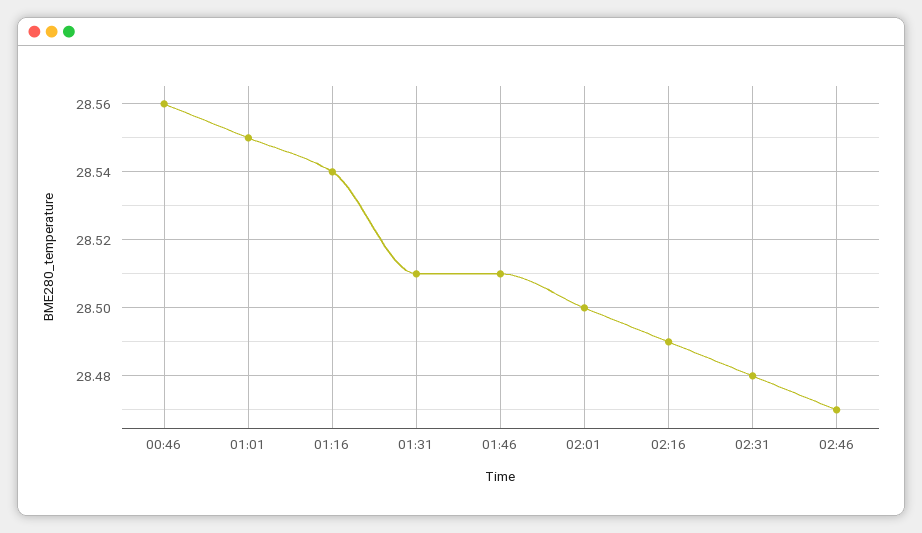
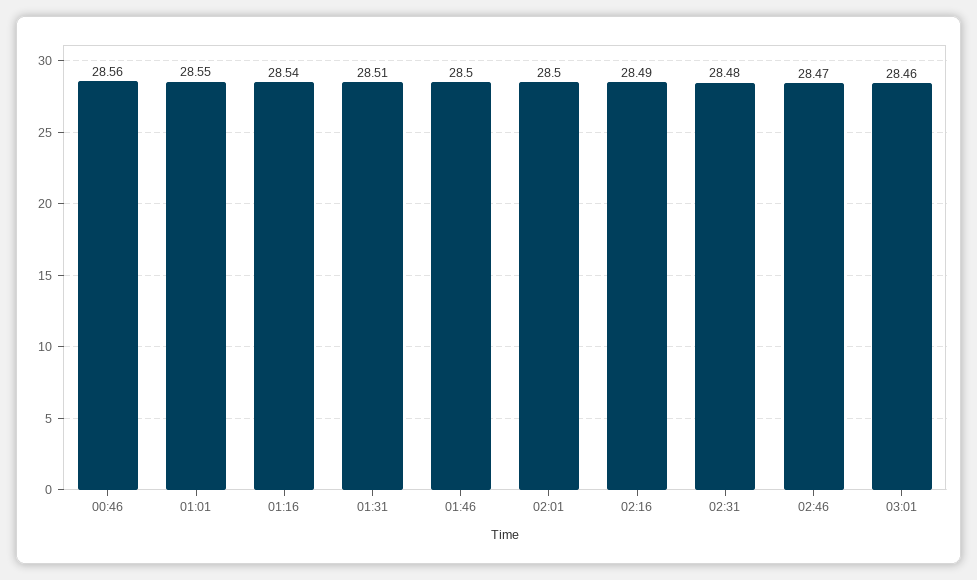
01:46: 28.51 -> 28.5
03:01: none -> 28.46

